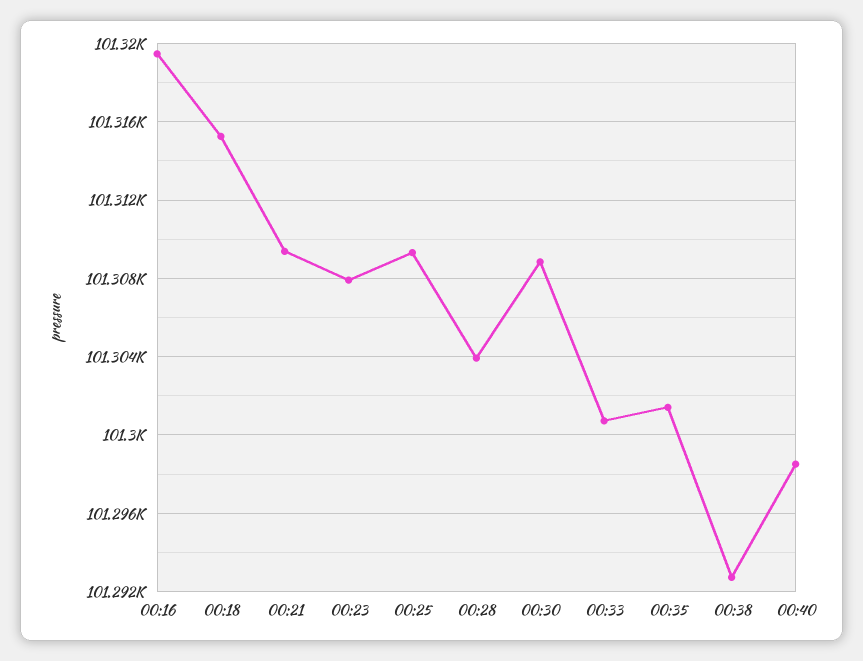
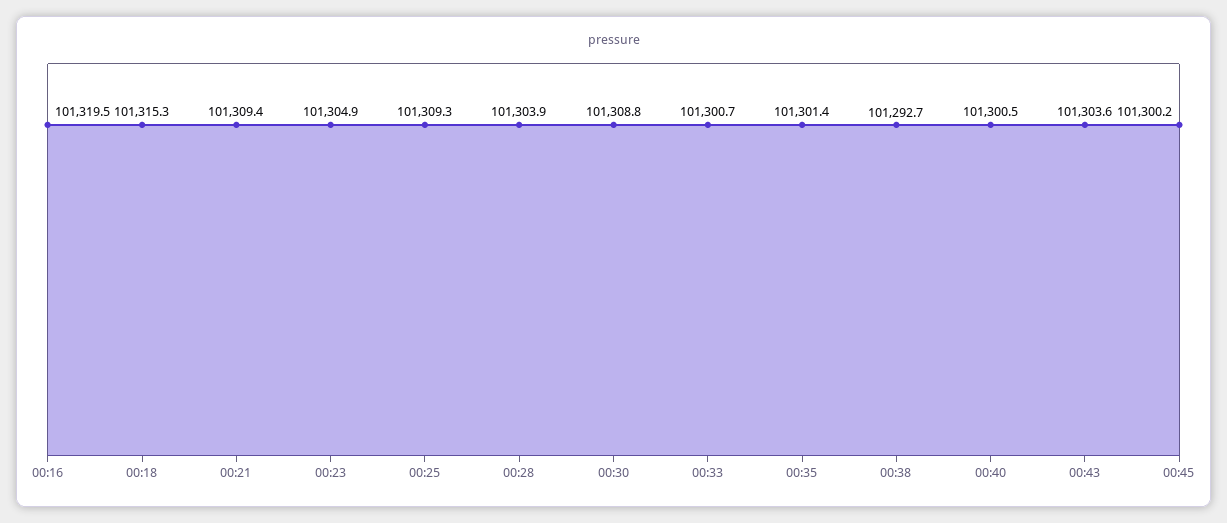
00:23: 101308 -> 101304.9
00:40: 101298.5 -> 101300.5
00:43: none -> 101303.6
00:45: none -> 101300.2

